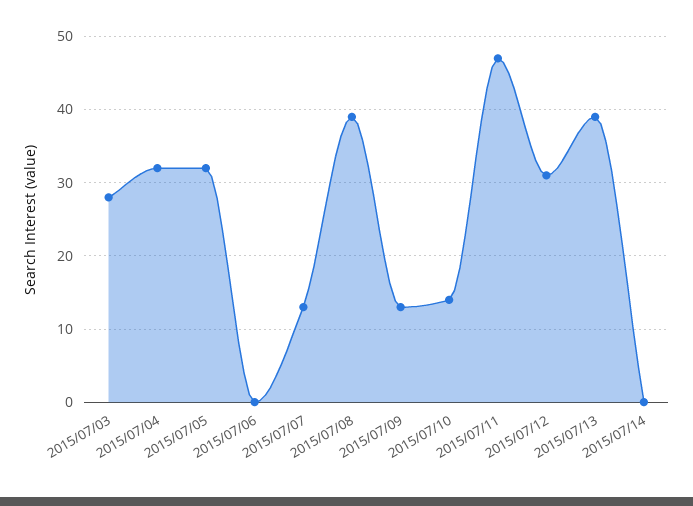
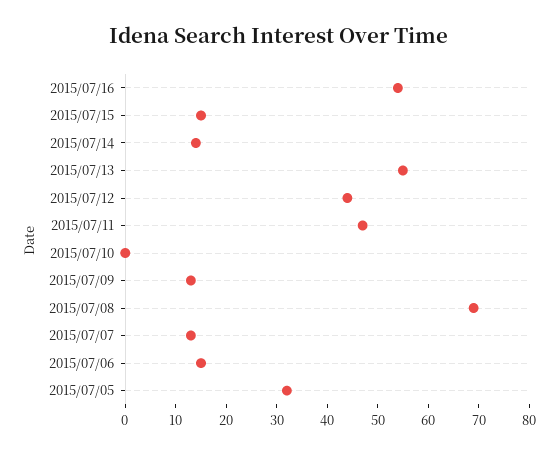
2015/07/03: 28 -> none
2015/07/04: 32 -> none
2015/07/06: 0 -> 15
2015/07/08: 39 -> 70
2015/07/10: 14 -> 0
2015/07/12: 31 -> 45
2015/07/13: 39 -> 55
2015/07/14: 0 -> 15
2015/07/16: none -> 55
2015/07/15: none -> 15

